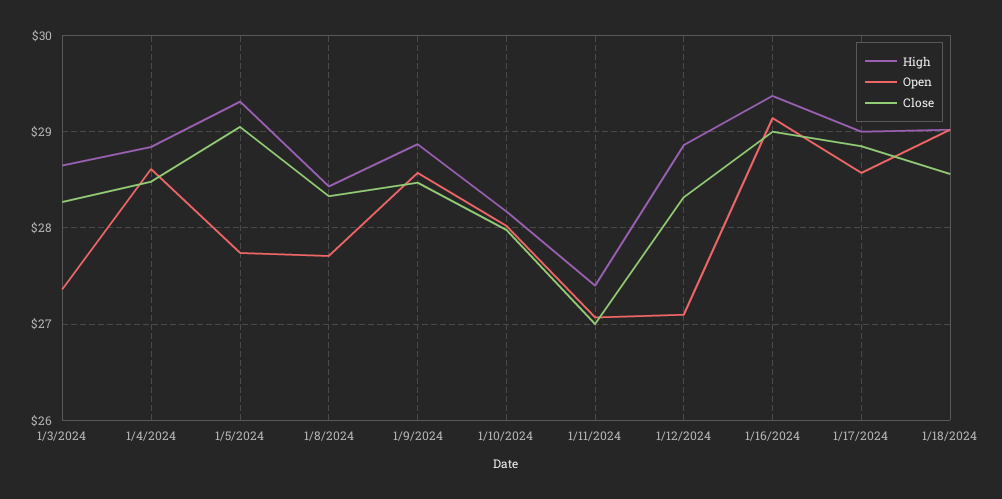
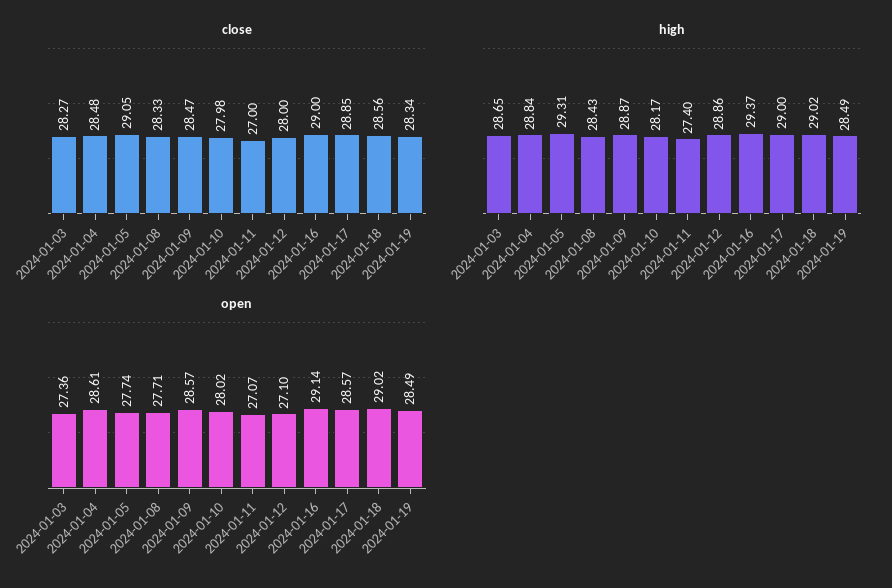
Close, 1/12/2024: 28.3 -> 28
Close, 2024-01-19: none -> 28.34
High, 2024-01-19: none -> 28.49
Open, 2024-01-19: none -> 28.49

